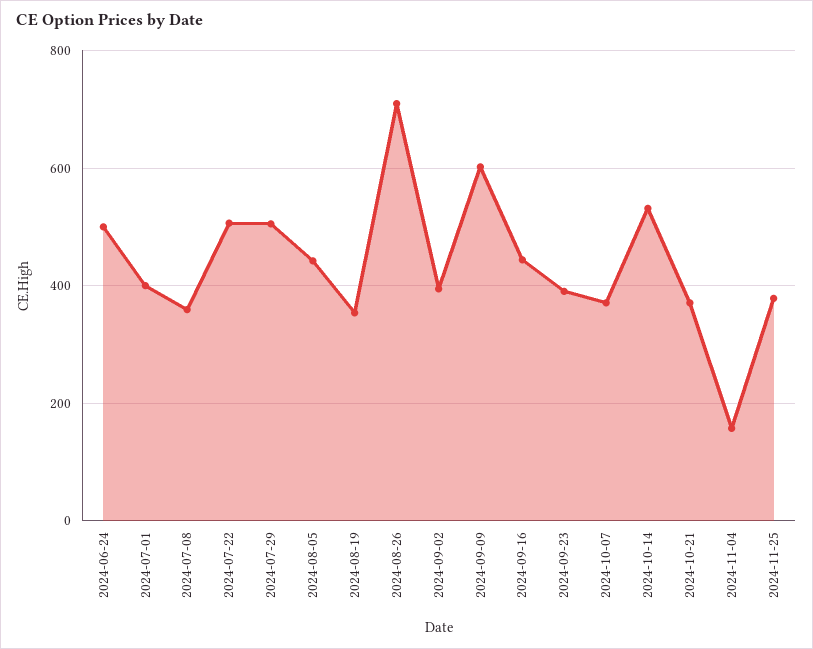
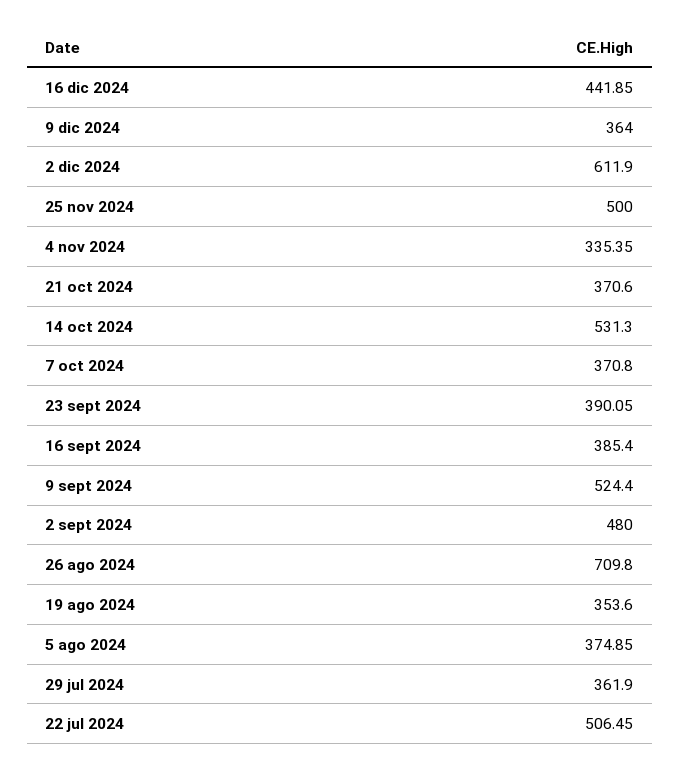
2024-06-24: 500 -> none
2024-07-01: 400 -> none
2024-07-08: 360 -> none
2024-07-29: 500 -> 361.9
2024-08-05: 440 -> 374.85
2024-09-02: 400 -> 480
2024-09-09: 600 -> 524.4
2024-09-16: 440 -> 385.4
2024-11-04: 160 -> 335.35
2024-11-25: 380 -> 500
16 dic 2024: none -> 441.85
9 dic 2024: none -> 364
2 dic 2024: none -> 611.9

